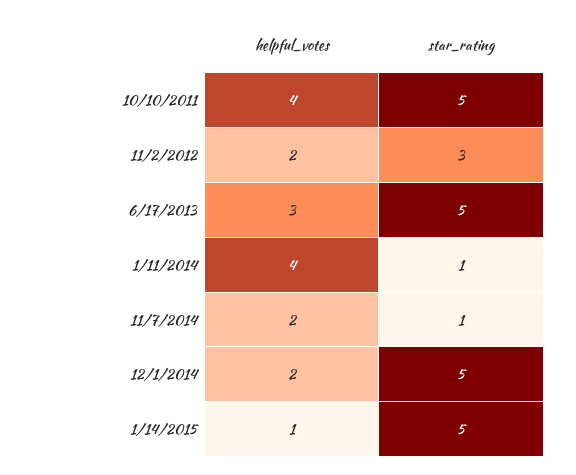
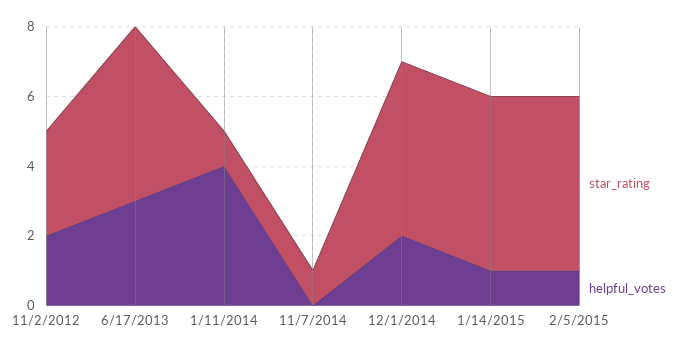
helpful_votes, 10/10/2011: 4 -> none
star_rating, 10/10/2011: 5 -> none
helpful_votes, 11/7/2014: 2 -> 0
star_rating, 2/5/2015: none -> 5
helpful_votes, 2/5/2015: none -> 1

